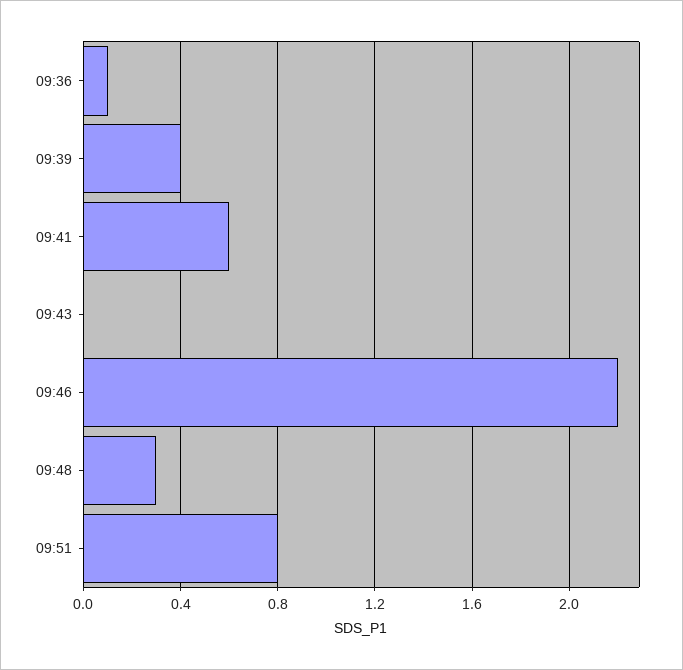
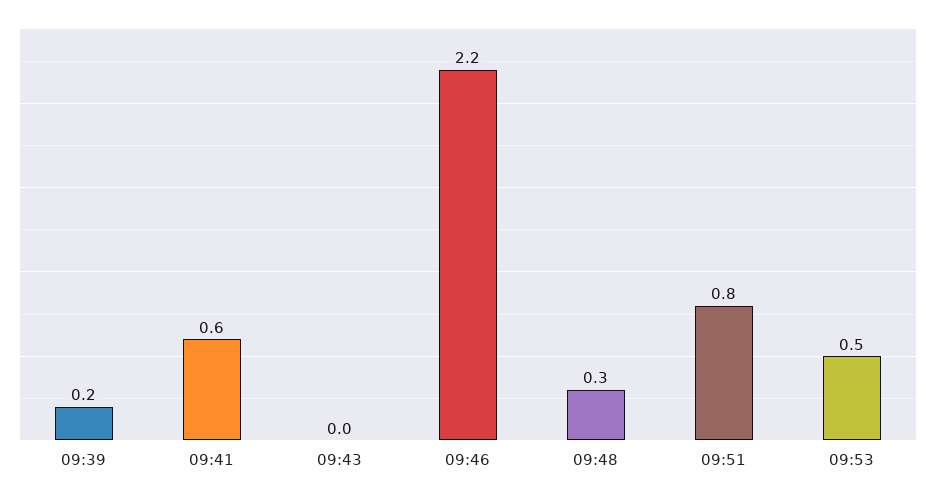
09:36: 0.1 -> none
09:39: 0.4 -> 0.2
09:53: none -> 0.5

